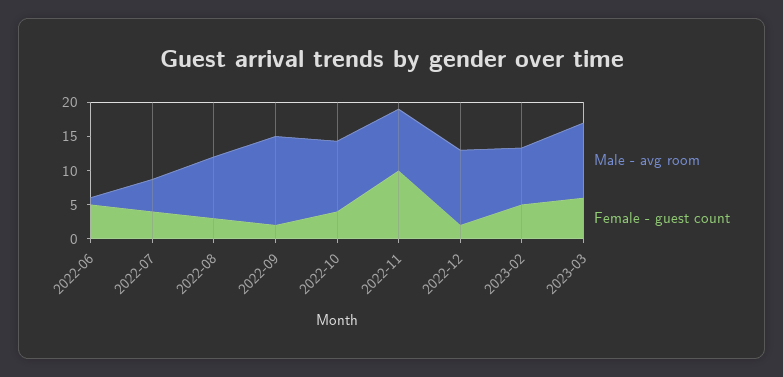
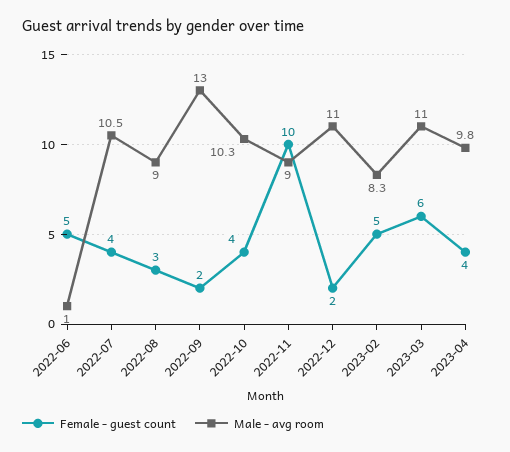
Male - avg room, 2022-07: 5 -> 10.5
Female - guest count, 2023-04: none -> 4
Male - avg room, 2023-04: none -> 9.8

